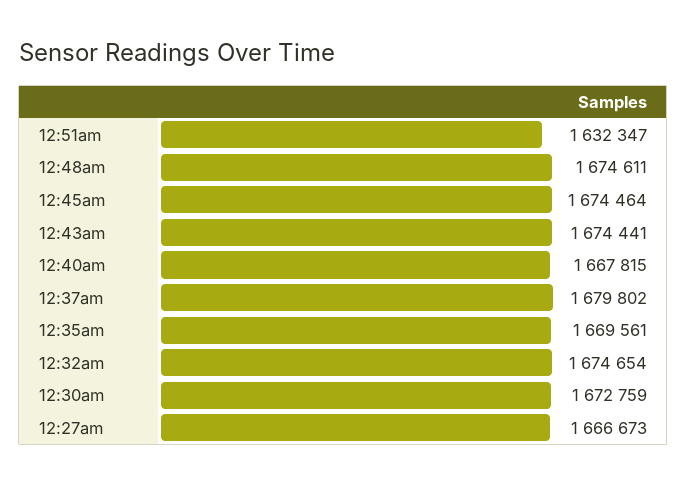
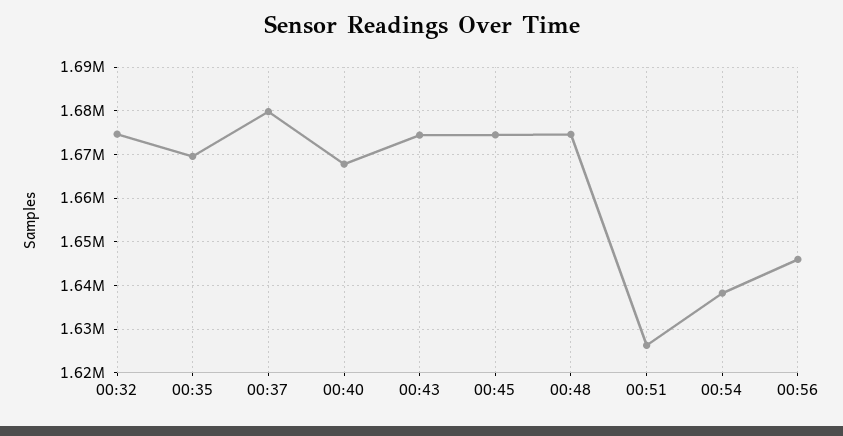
12:51am: 1632347 -> 1626000
12:30am: 1672759 -> none
12:27am: 1666673 -> none
00:54: none -> 1638000
00:56: none -> 1646000

